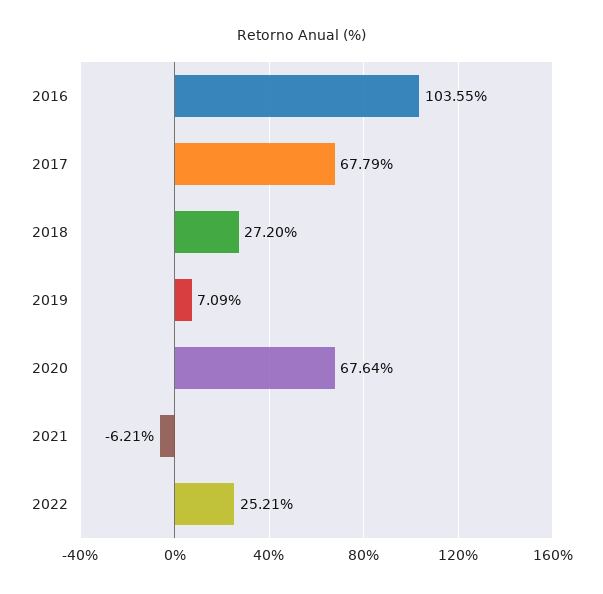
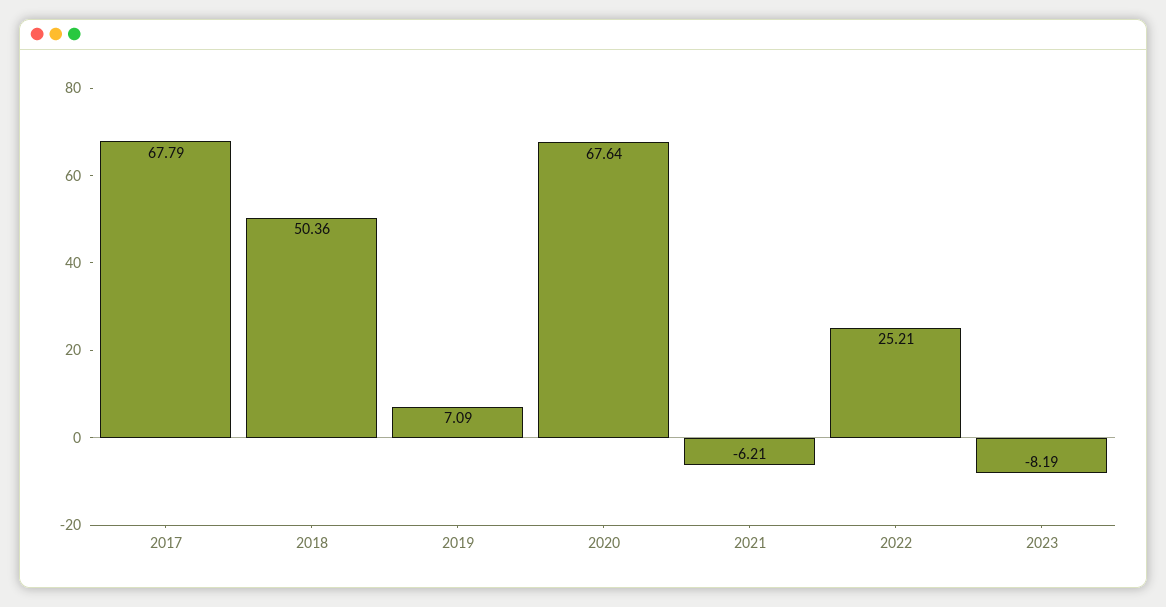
2016: 103.55 -> none
2018: 27.2 -> 50.36
2023: none -> -8.19

